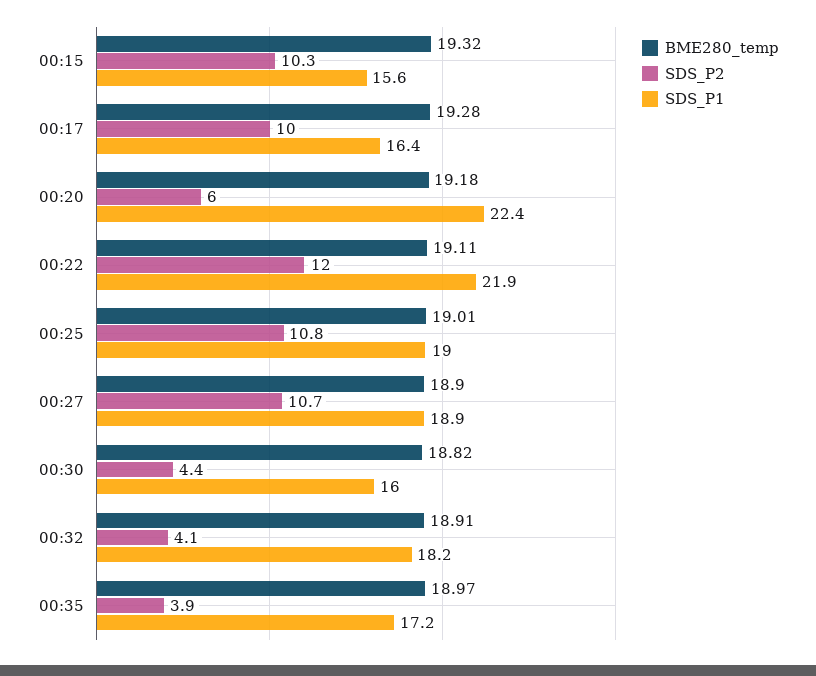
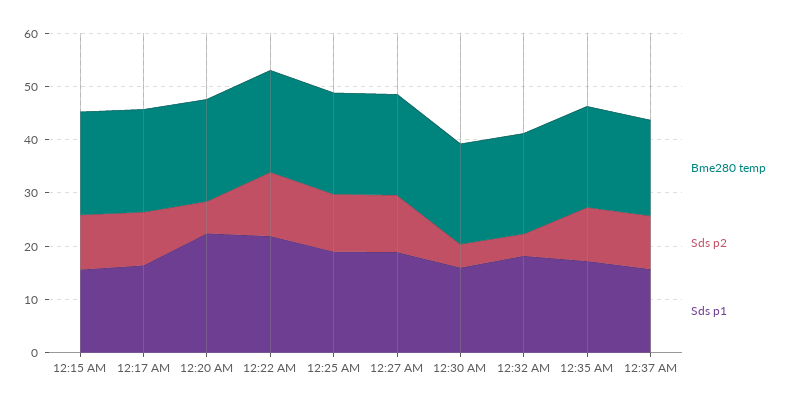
SDS_P2, 00:35: 3.9 -> 10
BME280_temp, 12:37 AM: none -> 18
SDS_P2, 12:37 AM: none -> 10
SDS_P1, 12:37 AM: none -> 16

